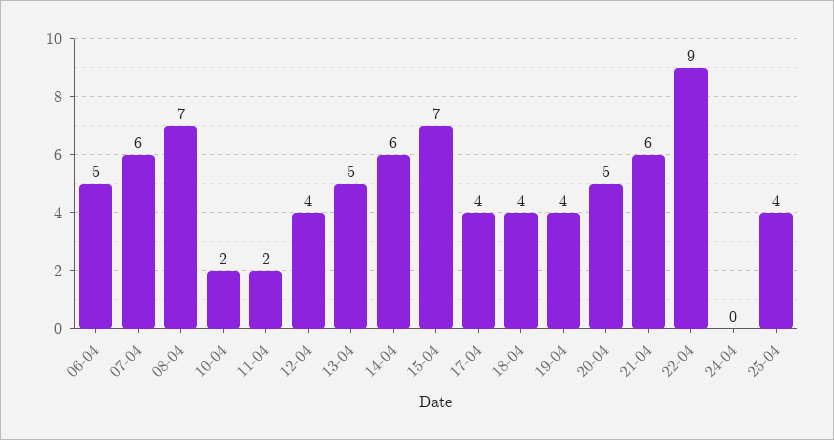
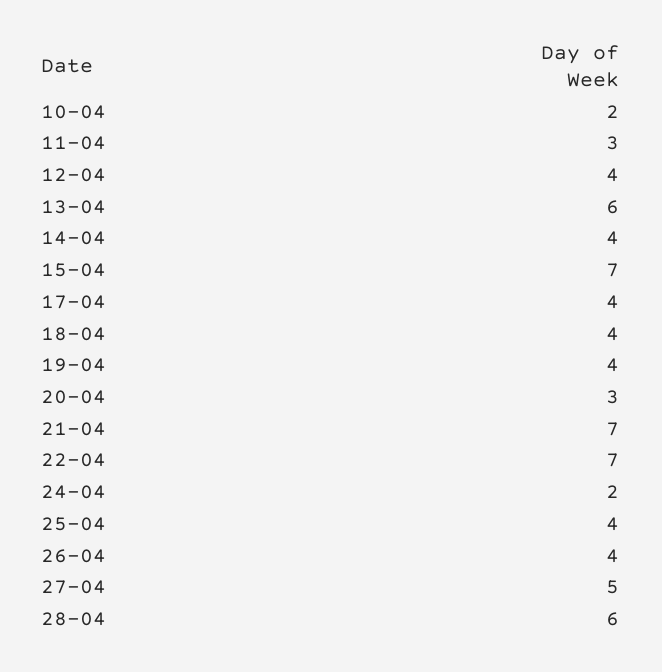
06-04: 5 -> none
07-04: 6 -> none
08-04: 7 -> none
11-04: 2 -> 3
13-04: 5 -> 6
14-04: 6 -> 4
20-04: 5 -> 3
21-04: 6 -> 7
22-04: 9 -> 7
24-04: 0 -> 2
26-04: none -> 4
27-04: none -> 5
28-04: none -> 6

